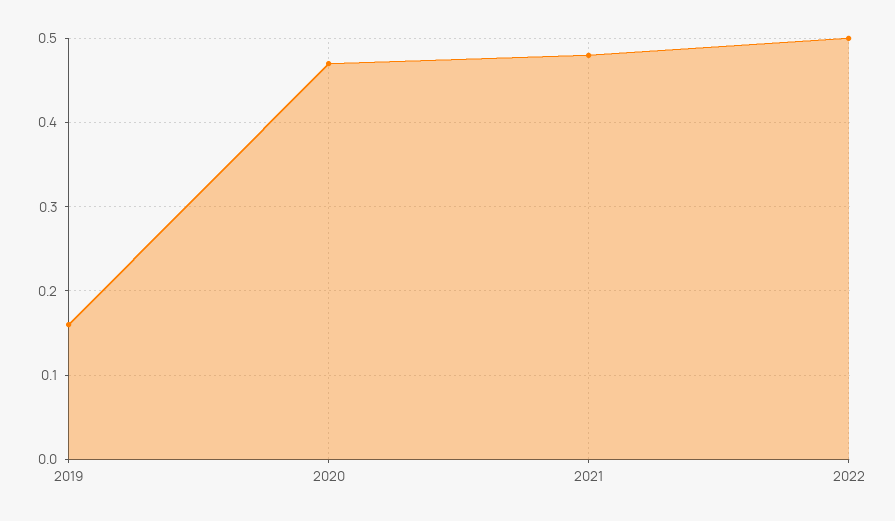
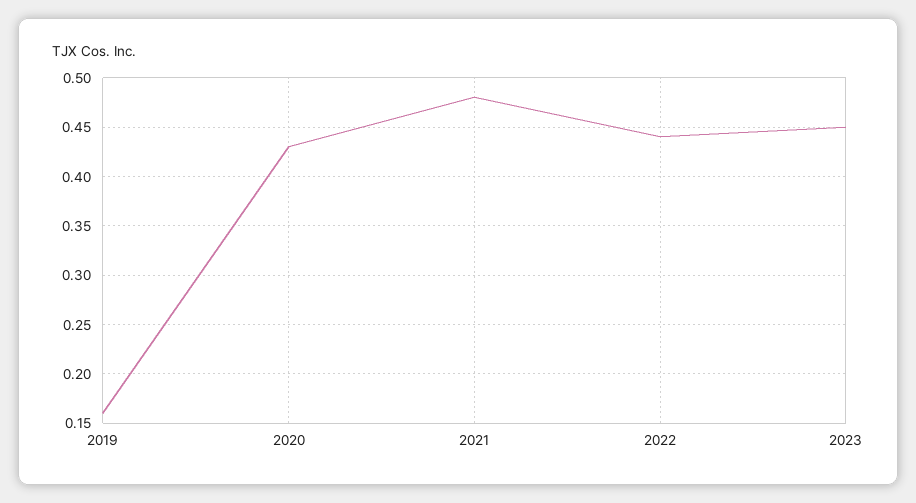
2020: 0.47 -> 0.43
2022: 0.5 -> 0.44
2023: none -> 0.45

